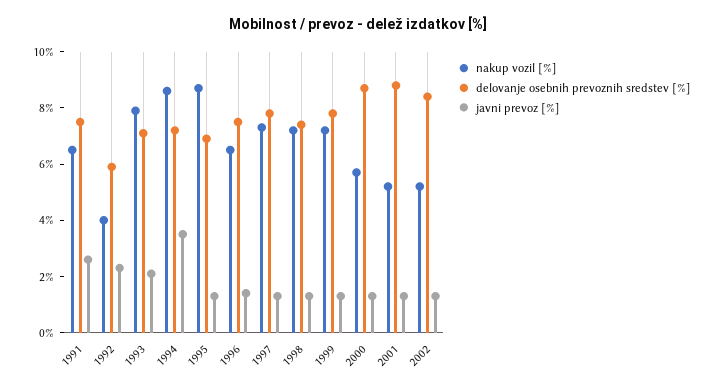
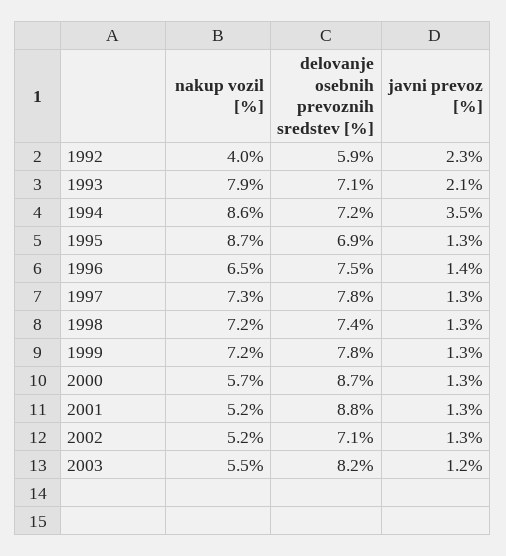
nakup vozil [%], 1991: 6.5 -> none
delovanje osebnih prevoznih sredstev [%], 1991: 7.5 -> none
javni prevoz [%], 1991: 2.5 -> none
delovanje osebnih prevoznih sredstev [%], 2002: 8.5 -> 7.1
nakup vozil [%], 2003: none -> 5.5
delovanje osebnih prevoznih sredstev [%], 2003: none -> 8.2
javni prevoz [%], 2003: none -> 1.2

